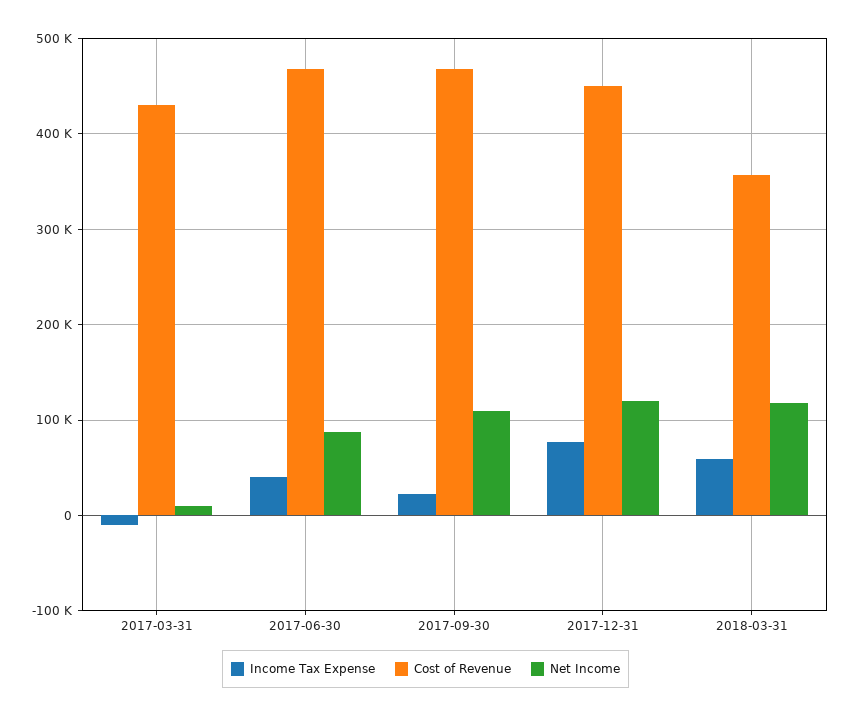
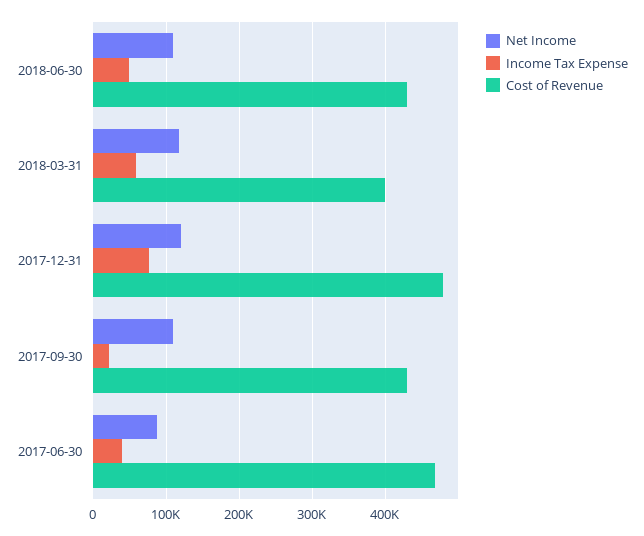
Income Tax Expense, 2017-03-31: -10000 -> none
Cost of Revenue, 2017-03-31: 430000 -> none
Net Income, 2017-03-31: 10000 -> none
Cost of Revenue, 2017-09-30: 470000 -> 430000
Cost of Revenue, 2017-12-31: 450000 -> 480000
Cost of Revenue, 2018-03-31: 360000 -> 400000
Net Income, 2018-06-30: none -> 110000
Income Tax Expense, 2018-06-30: none -> 50000
Cost of Revenue, 2018-06-30: none -> 430000

